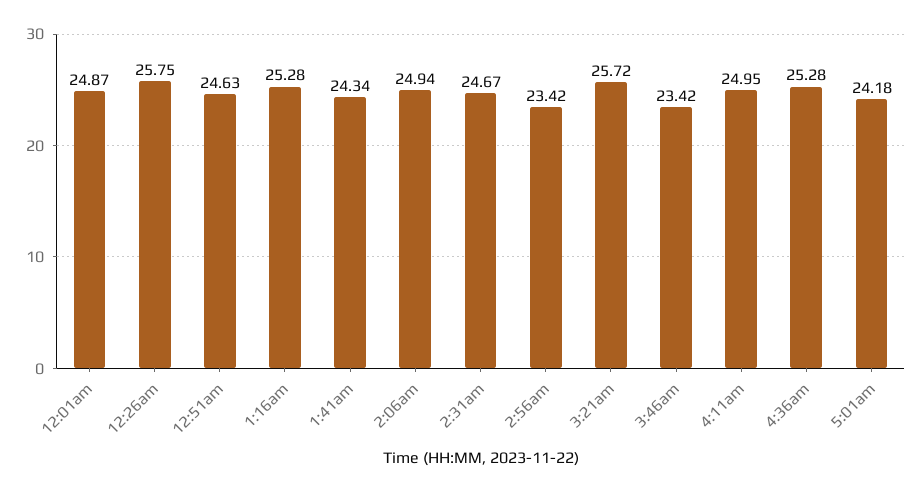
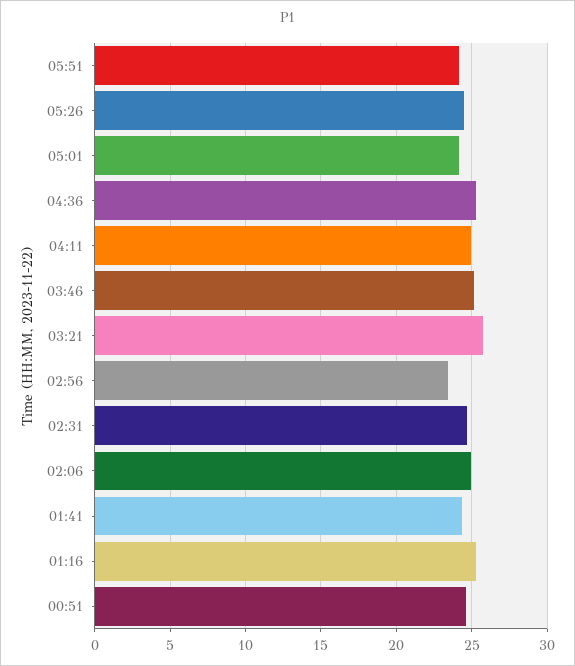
12:01am: 24.87 -> none
12:26am: 25.75 -> none
3:46am: 23.42 -> 25
05:51: none -> 24
05:26: none -> 24.5

